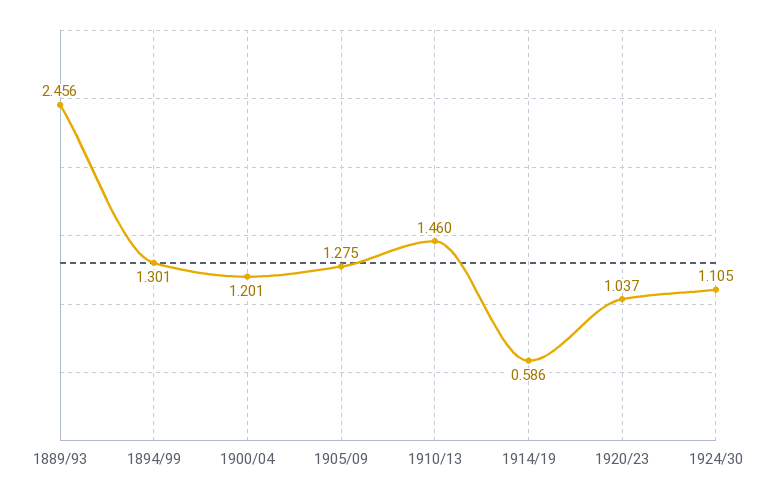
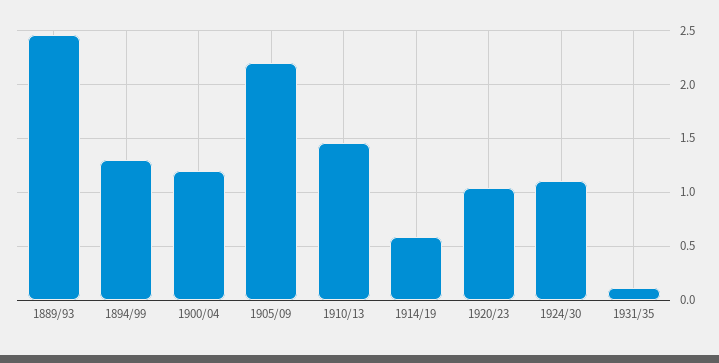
1905/09: 1.275 -> 2.2
1931/35: none -> 0.1

